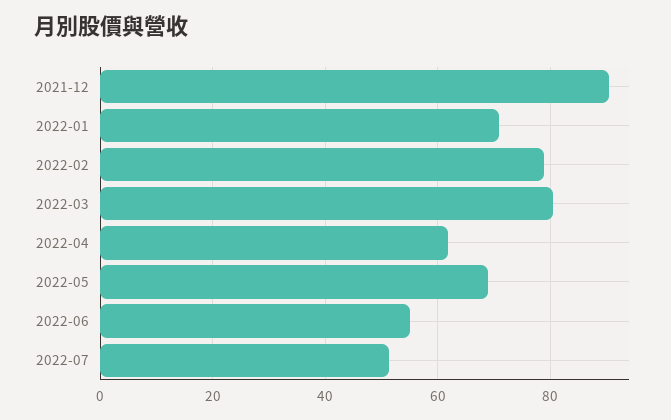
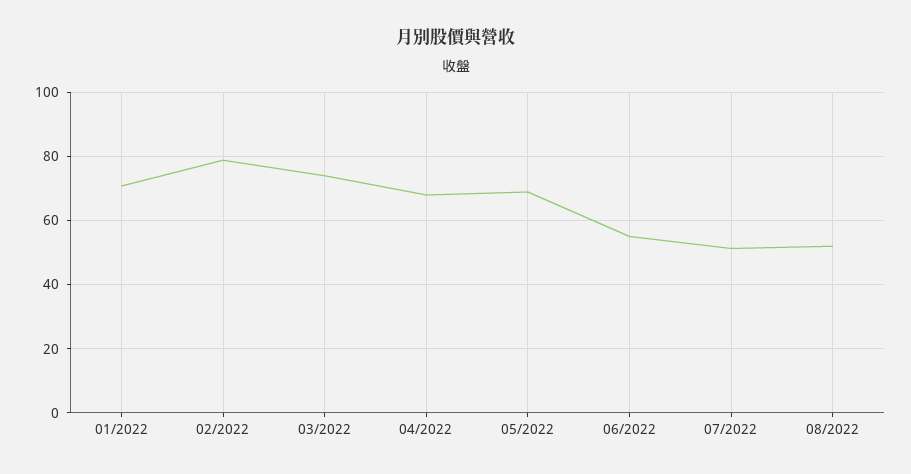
2021-12: 90 -> none
2022-03: 80 -> 74
2022-04: 62 -> 68
08/2022: none -> 52

